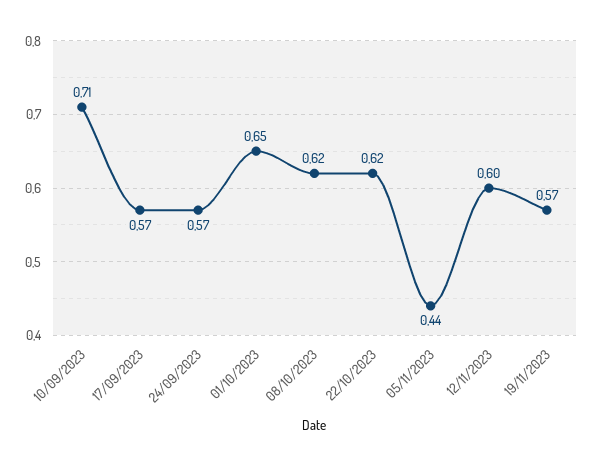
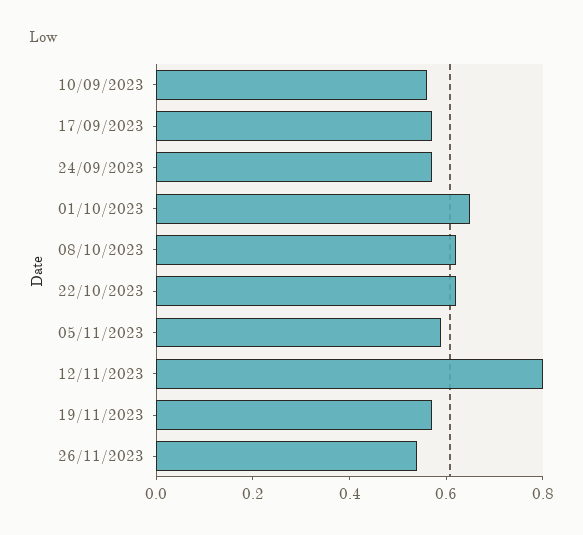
10/09/2023: 0.71 -> 0.55
05/11/2023: 0.44 -> 0.6
12/11/2023: 0.6 -> 0.8
26/11/2023: none -> 0.55

